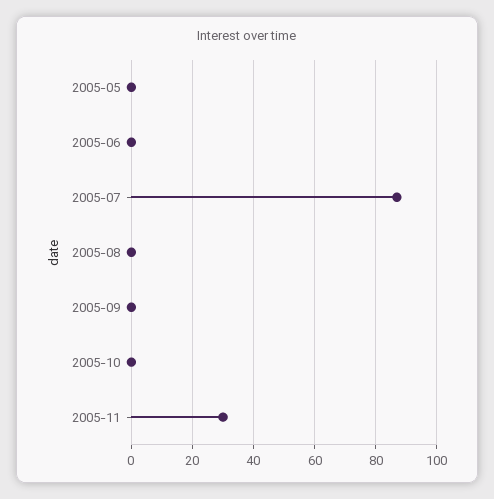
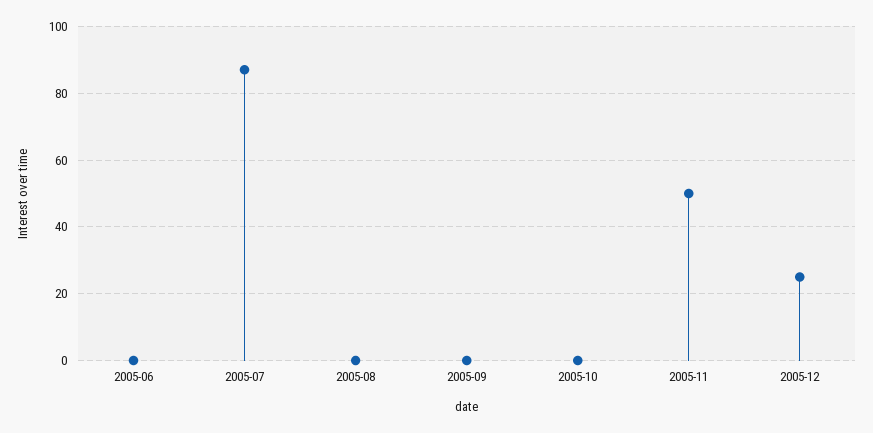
2005-05: 0 -> none
2005-11: 30 -> 50
2005-12: none -> 25

